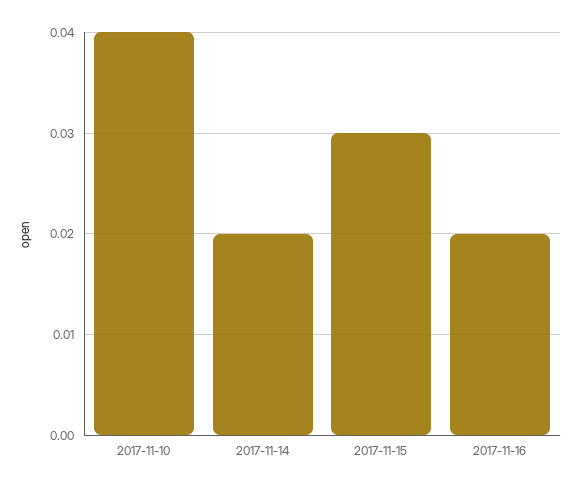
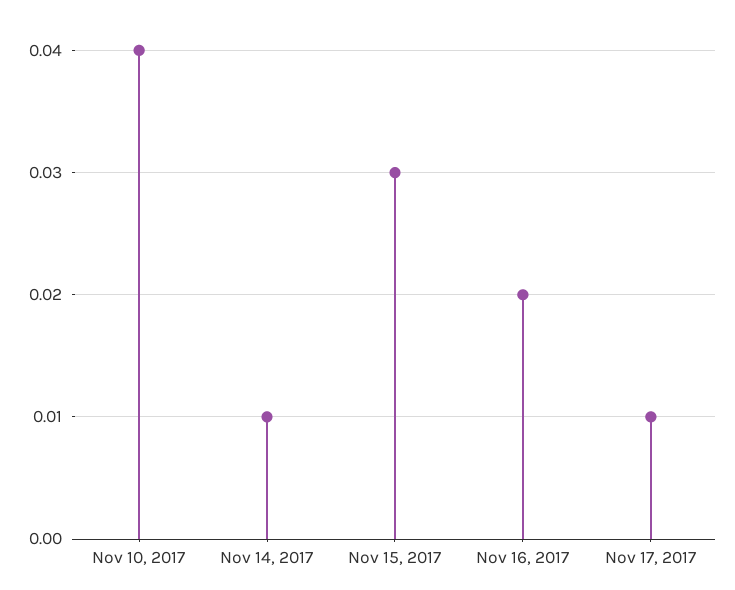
2017-11-14: 0.02 -> 0.01
Nov 17, 2017: none -> 0.01

